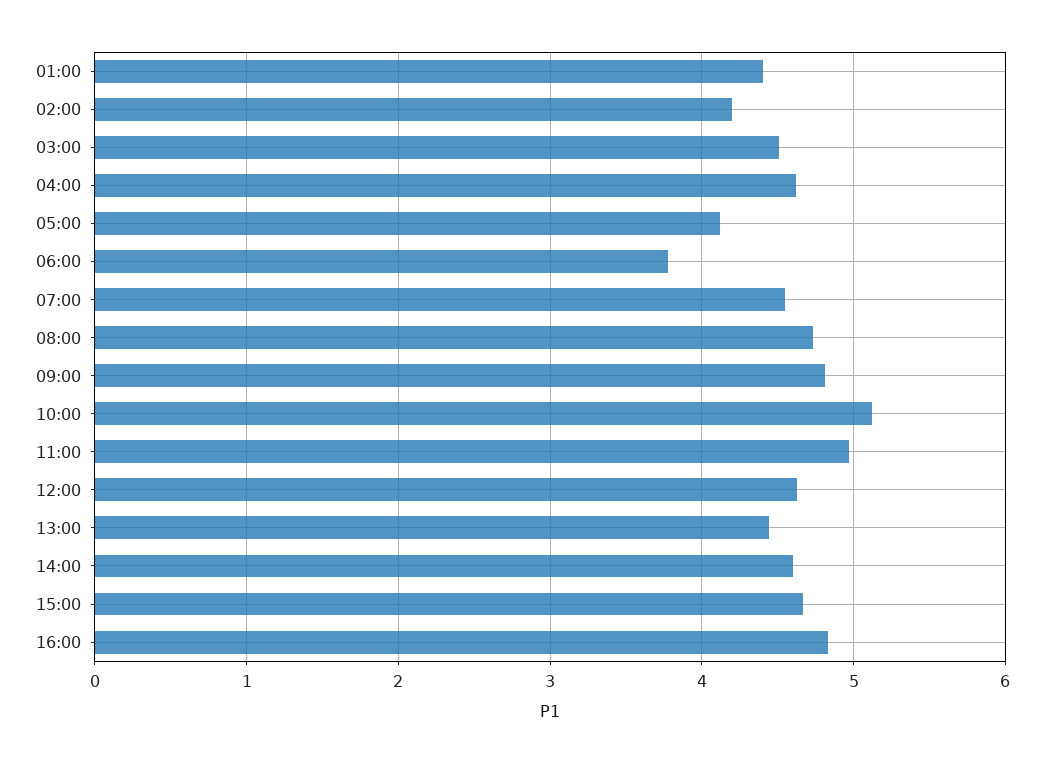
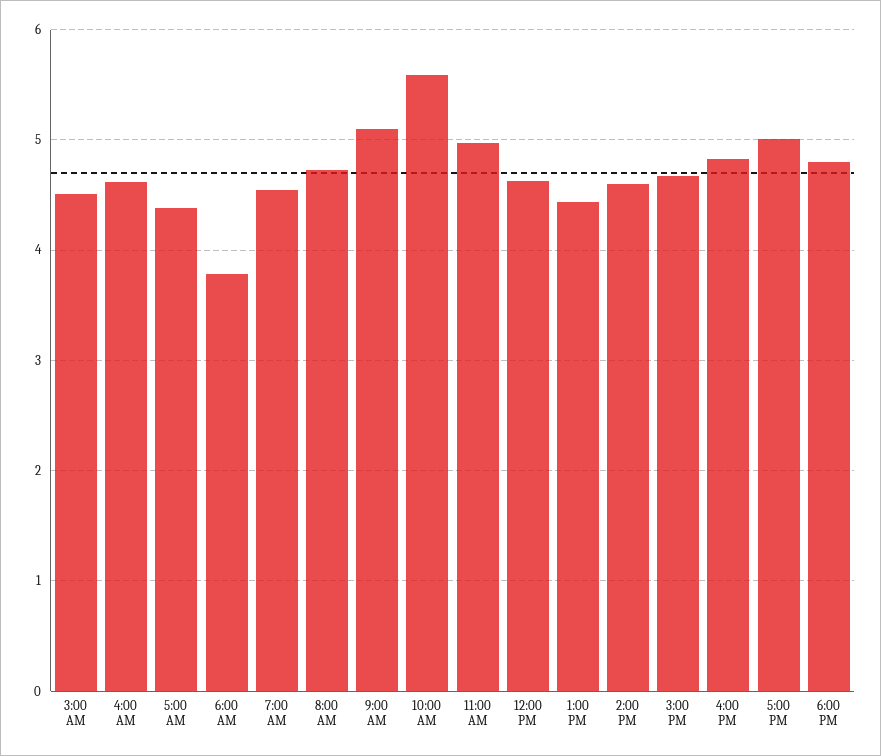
01:00: 4.4 -> none
02:00: 4.2 -> none
05:00: 4.1 -> 4.4
09:00: 4.8 -> 5.1
10:00: 5.1 -> 5.6
5:00 PM: none -> 5
6:00 PM: none -> 4.8

